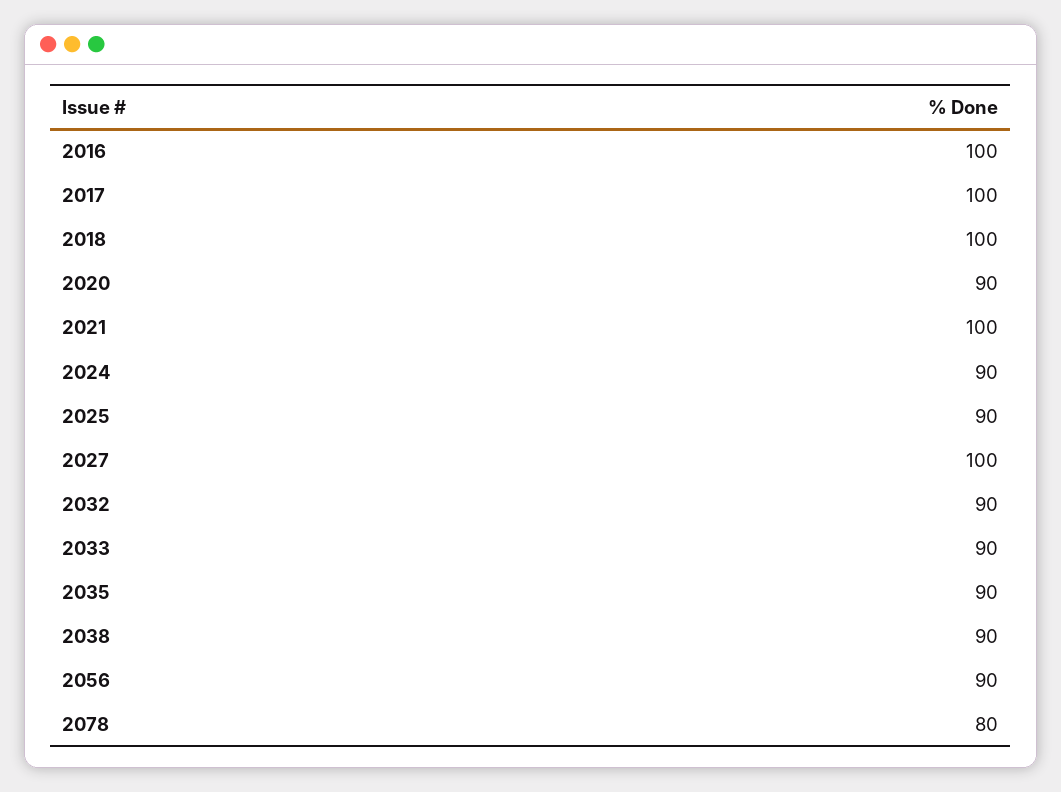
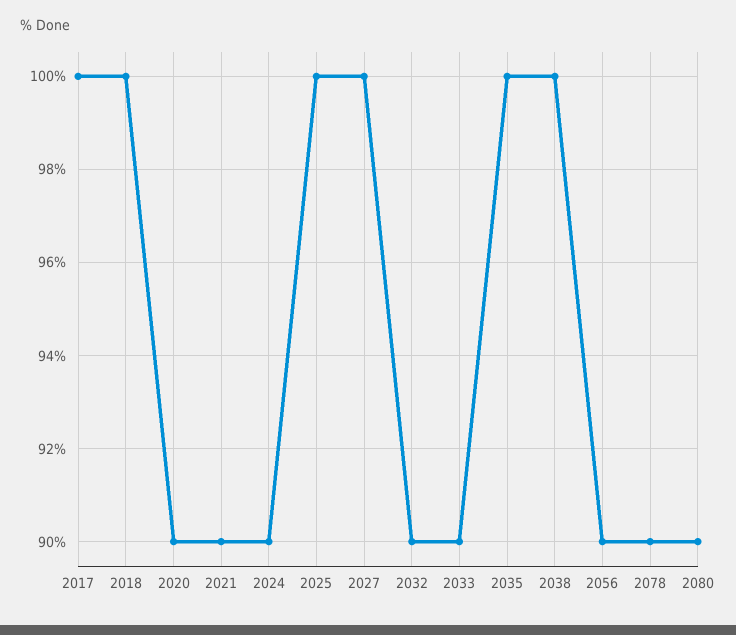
2016: 100 -> none
2021: 100 -> 90
2025: 90 -> 100
2035: 90 -> 100
2038: 90 -> 100
2078: 80 -> 90
2080: none -> 90

